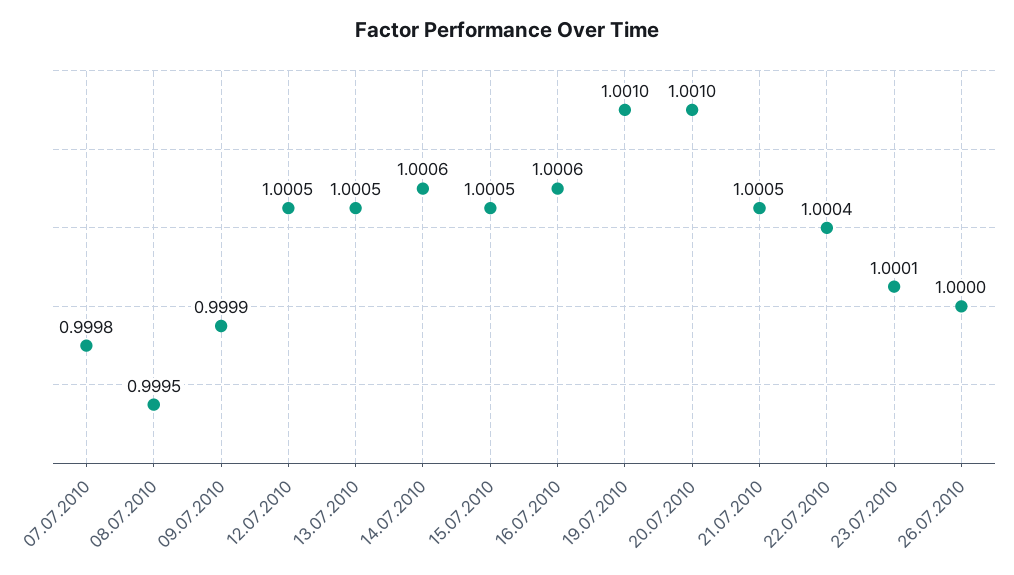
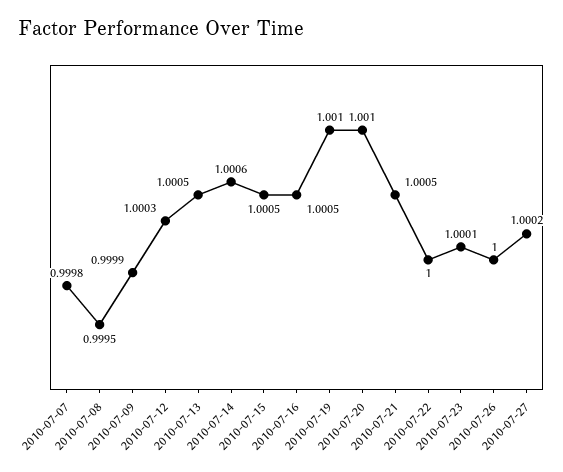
12.07.2010: 1.0005 -> 1.0003
16.07.2010: 1.0006 -> 1.0005
22.07.2010: 1.0004 -> 1
2010-07-27: none -> 1.0002

